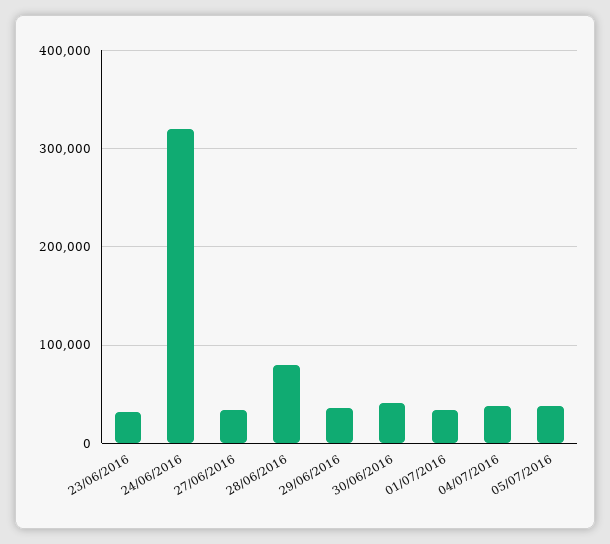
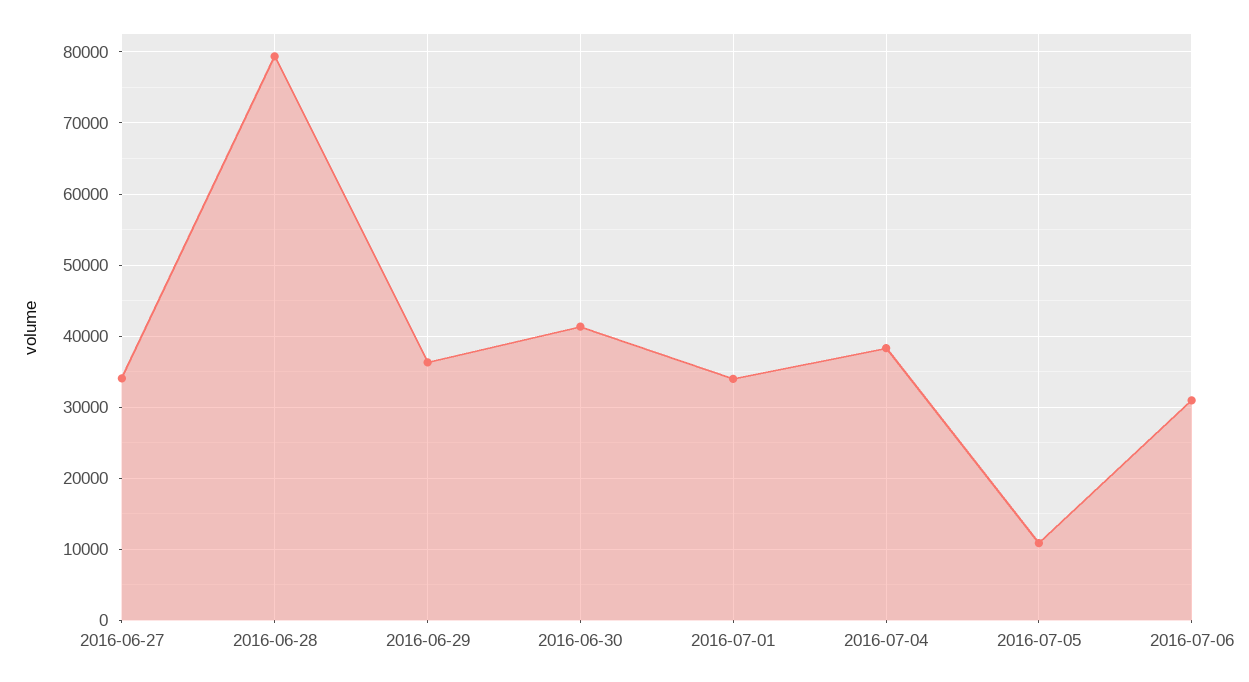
23/06/2016: 30000 -> none
24/06/2016: 320000 -> none
05/07/2016: 40000 -> 11000
2016-07-06: none -> 31000

